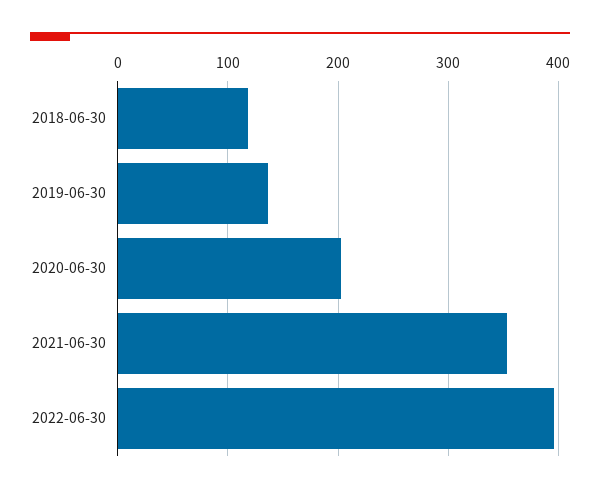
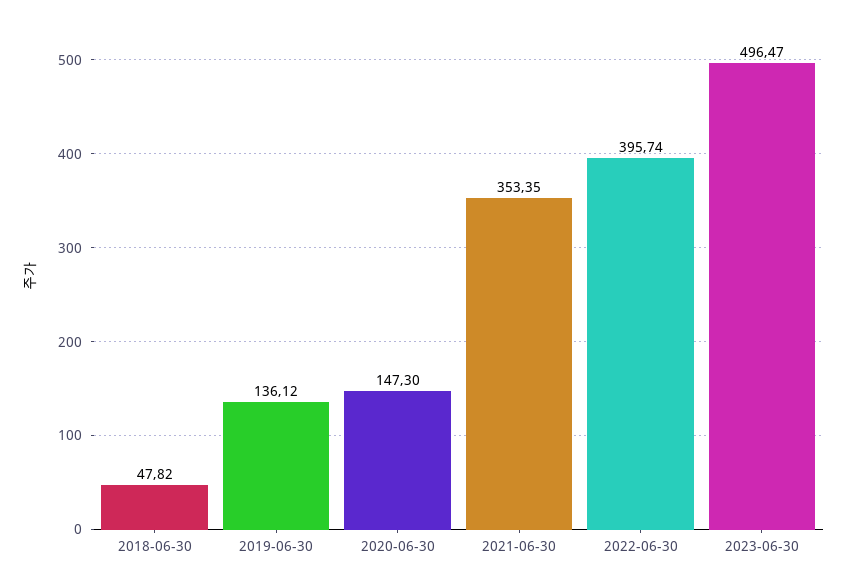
2018-06-30: 120 -> 47.82
2020-06-30: 200 -> 147.3
2023-06-30: none -> 496.47

